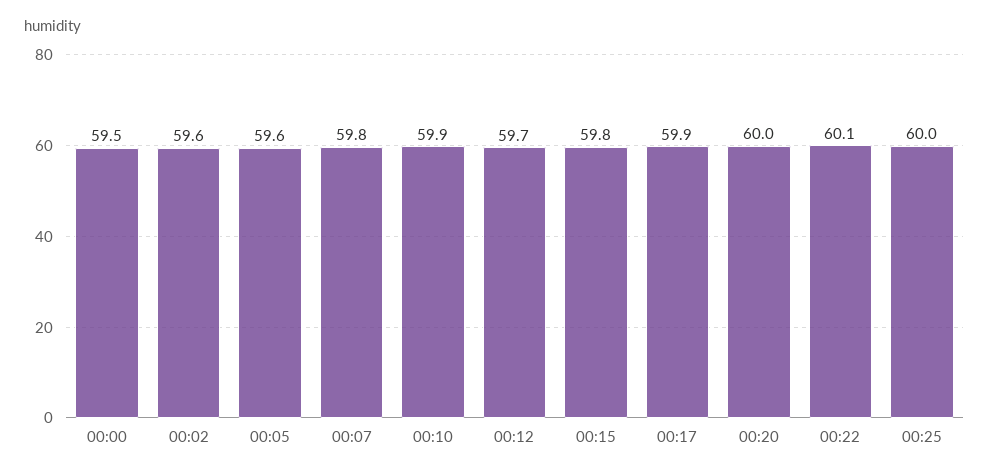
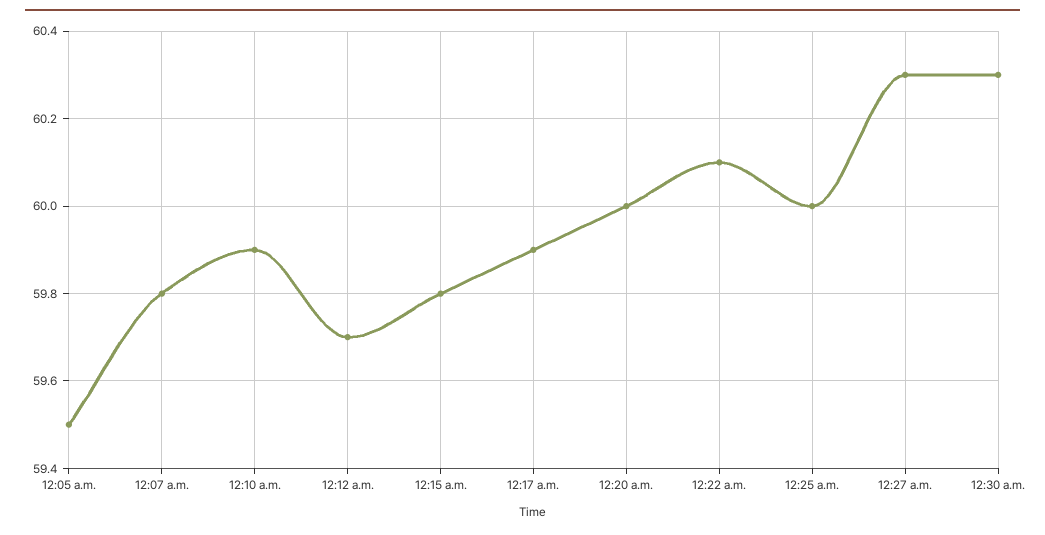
00:00: 59.5 -> none
00:02: 59.6 -> none
00:05: 59.6 -> 59.5
12:27 a.m.: none -> 60.3
12:30 a.m.: none -> 60.3

